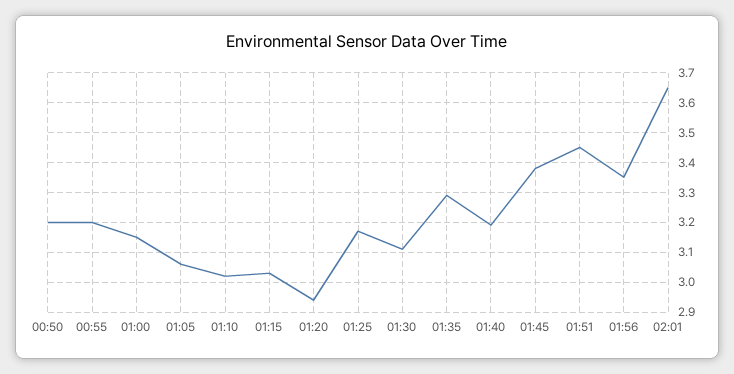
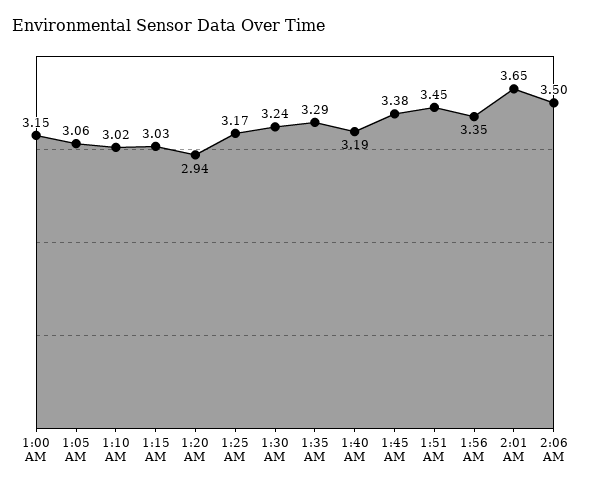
00:50: 3.2 -> none
00:55: 3.2 -> none
01:30: 3.1 -> 3.24
2:06 AM: none -> 3.5

